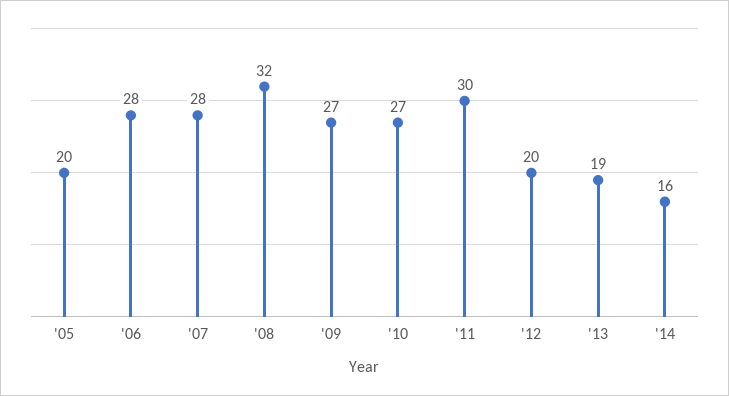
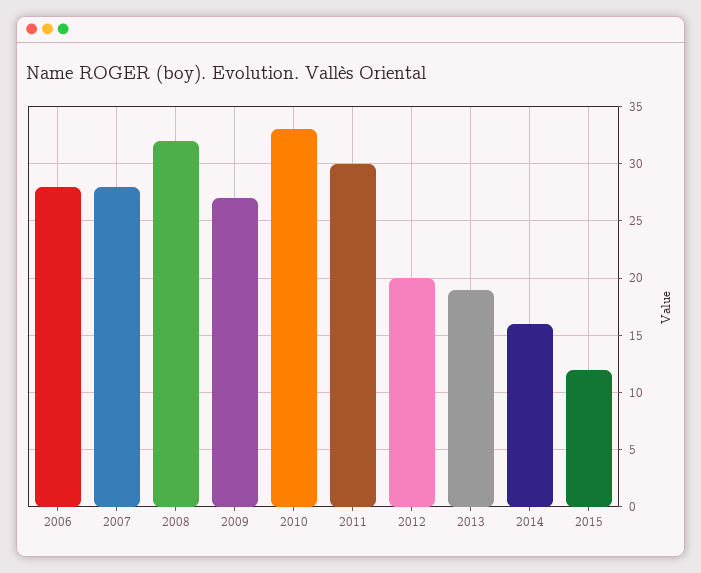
'05: 20 -> none
'10: 27 -> 33
2015: none -> 12

